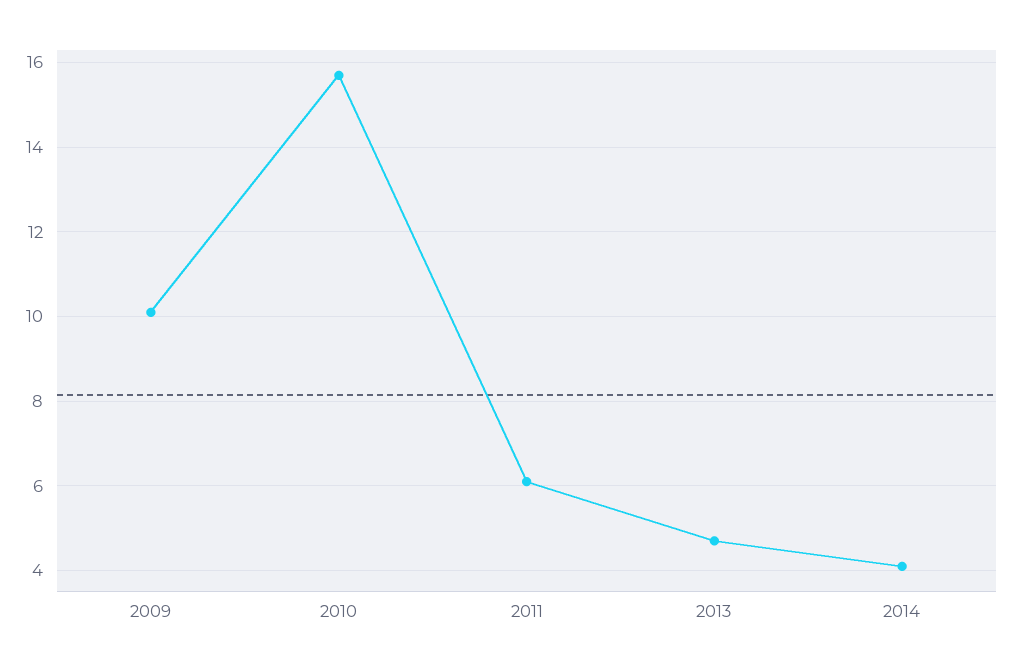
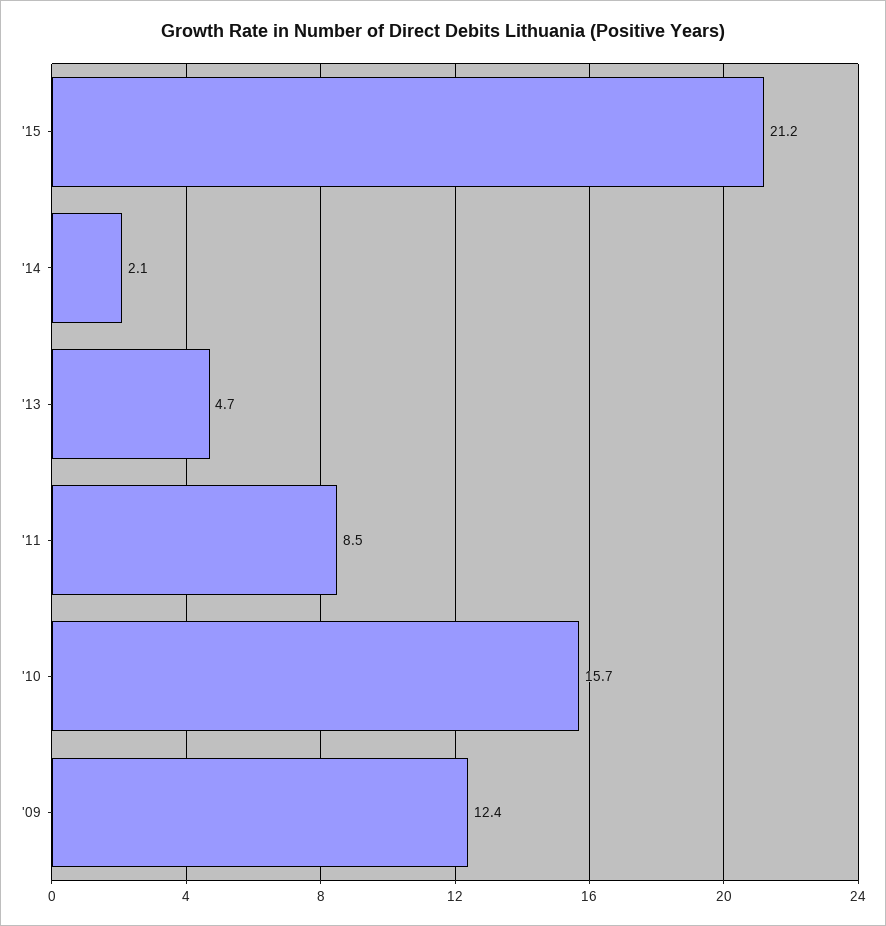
2009: 10 -> 12.4
2011: 6 -> 8.5
2014: 4 -> 2.1
'15: none -> 21.2

